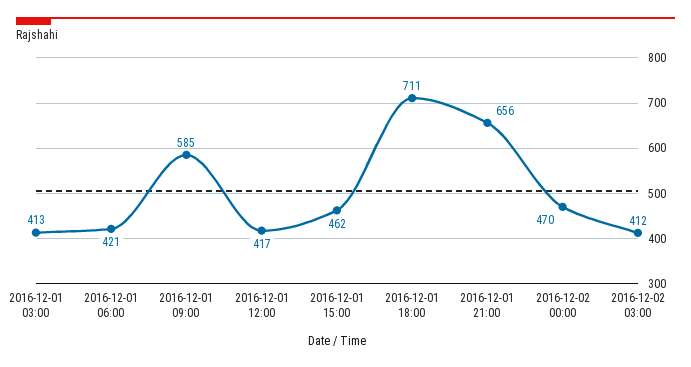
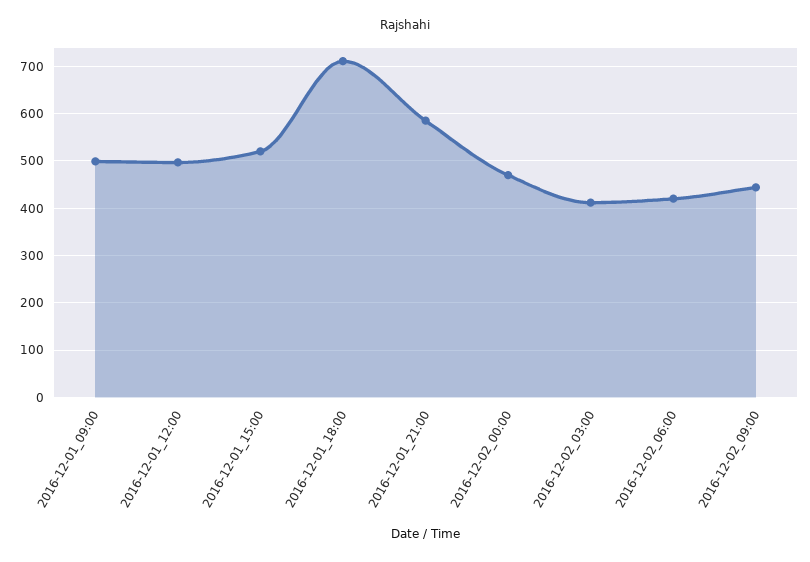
2016-12-01 03:00: 413 -> none
2016-12-01 06:00: 421 -> none
2016-12-01 09:00: 585 -> 500
2016-12-01 12:00: 417 -> 500
2016-12-01 15:00: 462 -> 520
2016-12-01 21:00: 656 -> 580
2016-12-02_06:00: none -> 420
2016-12-02_09:00: none -> 440

